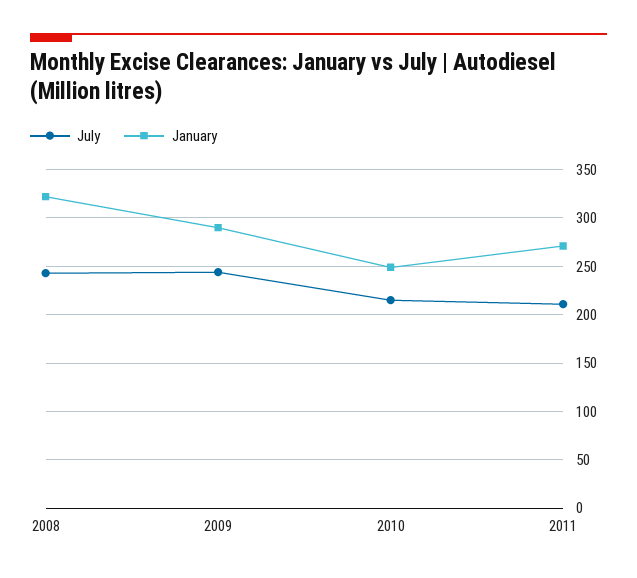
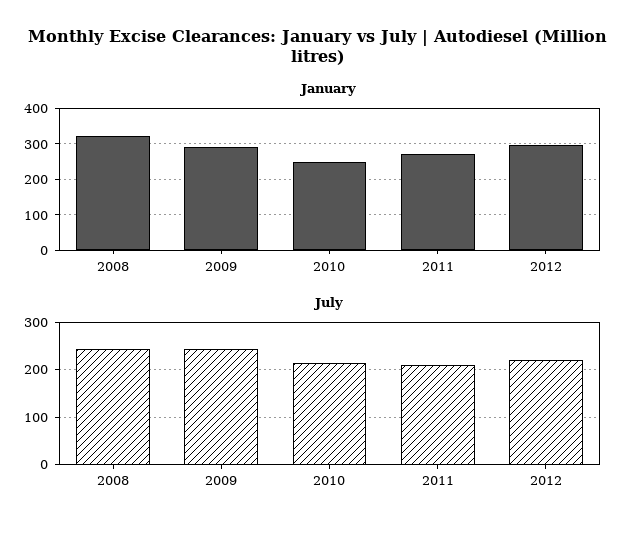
January, 2012: none -> 300
July, 2012: none -> 220

